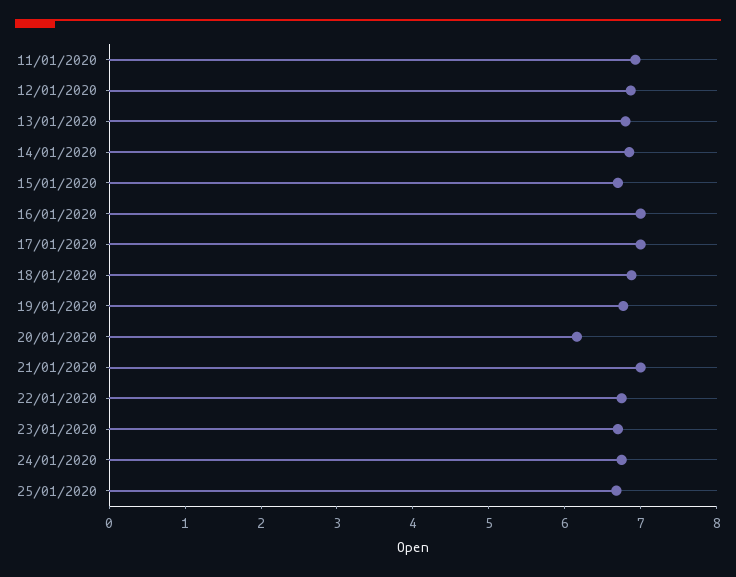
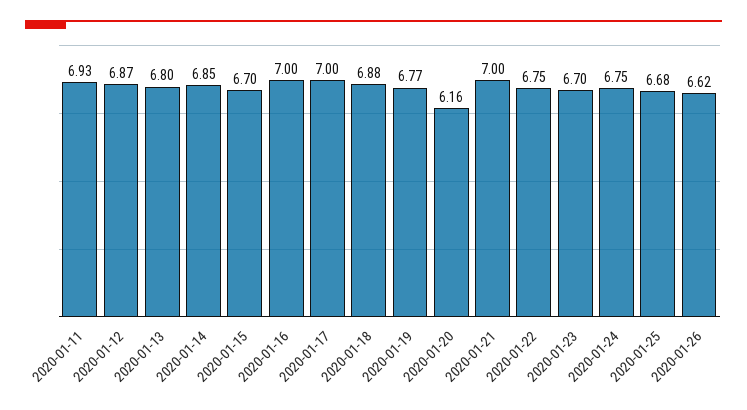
2020-01-26: none -> 6.62

